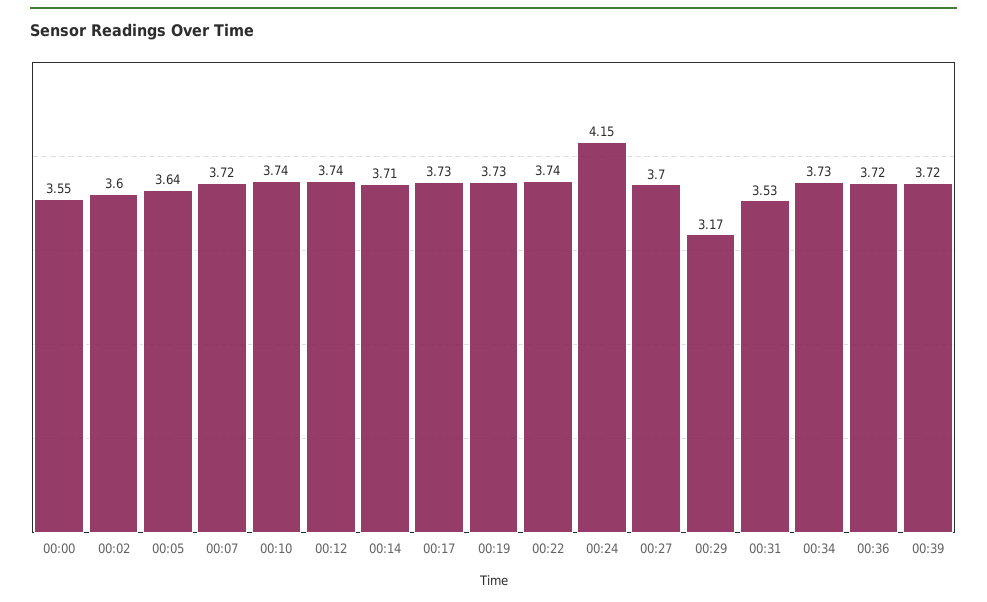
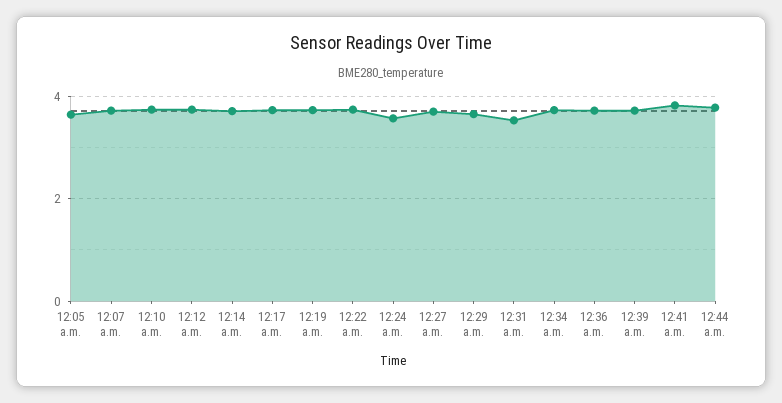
00:00: 3.55 -> none
00:02: 3.6 -> none
00:24: 4.15 -> 3.6
00:29: 3.17 -> 3.6
12:41 a.m.: none -> 3.8
12:44 a.m.: none -> 3.8

